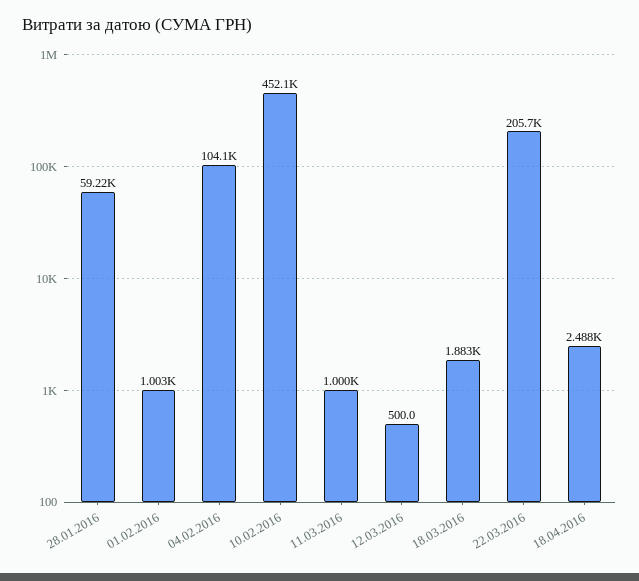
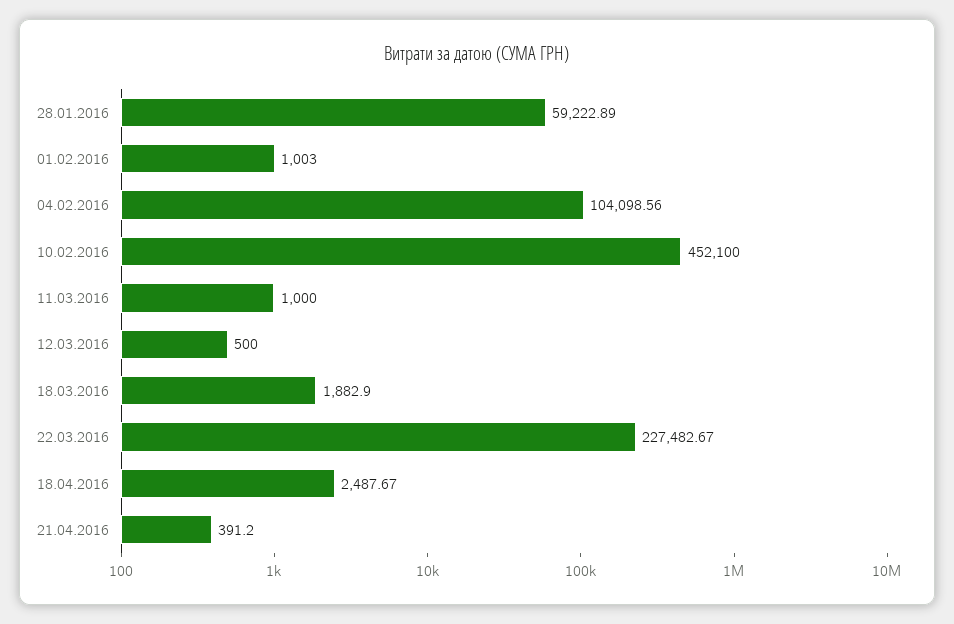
22.03.2016: 205700 -> 227482.67
21.04.2016: none -> 391.2

